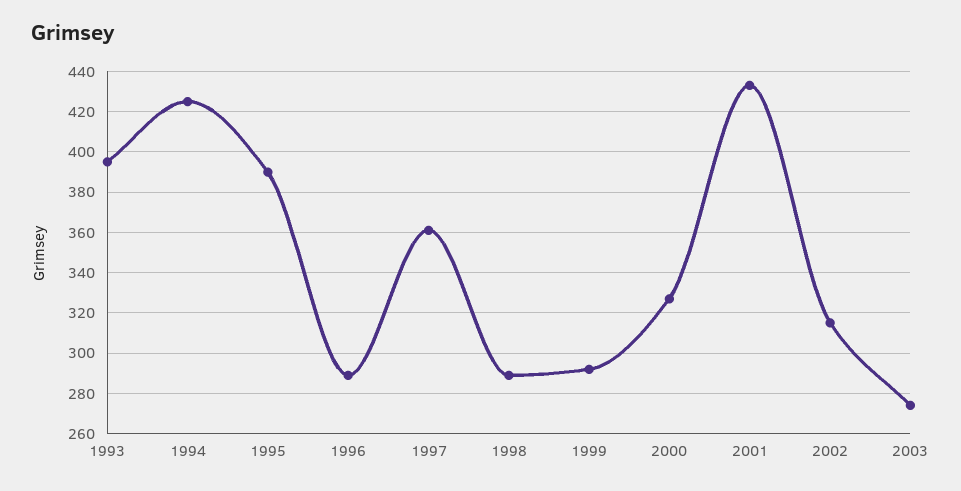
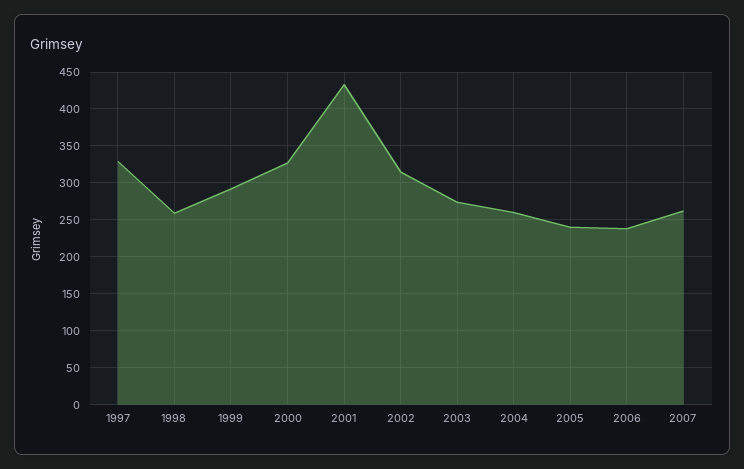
1993: 395 -> none
1994: 425 -> none
1995: 390 -> none
1996: 290 -> none
1997: 360 -> 330
1998: 290 -> 260
2004: none -> 260
2005: none -> 240
2006: none -> 240
2007: none -> 260

